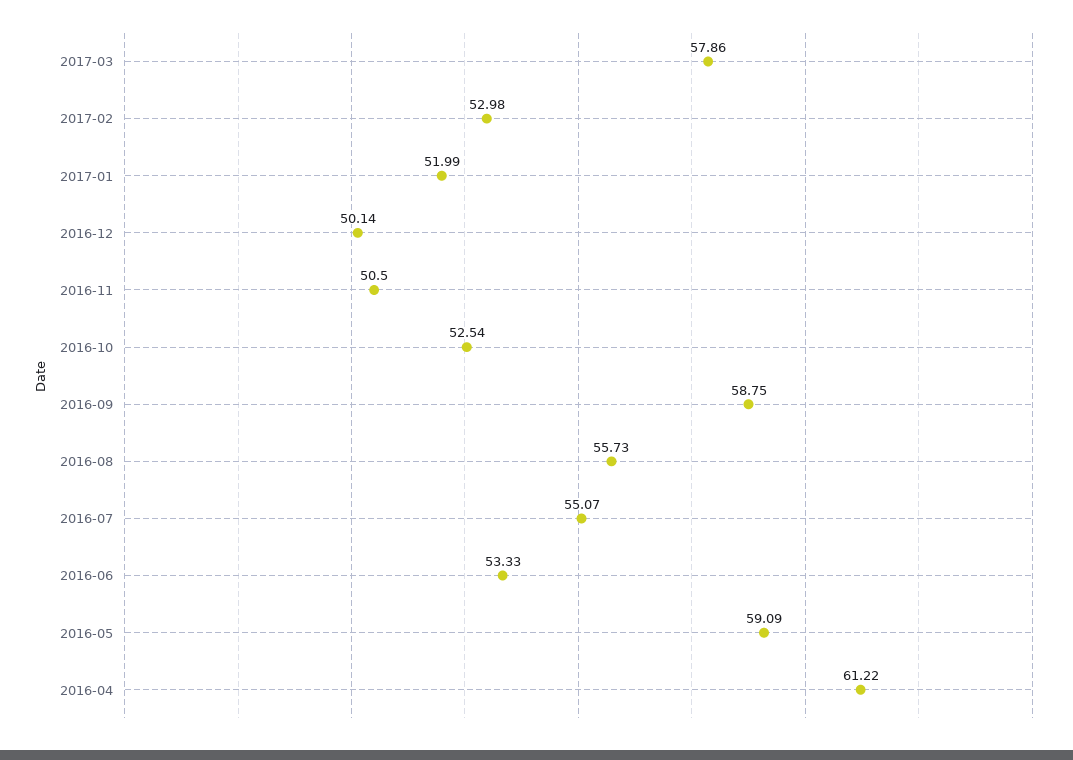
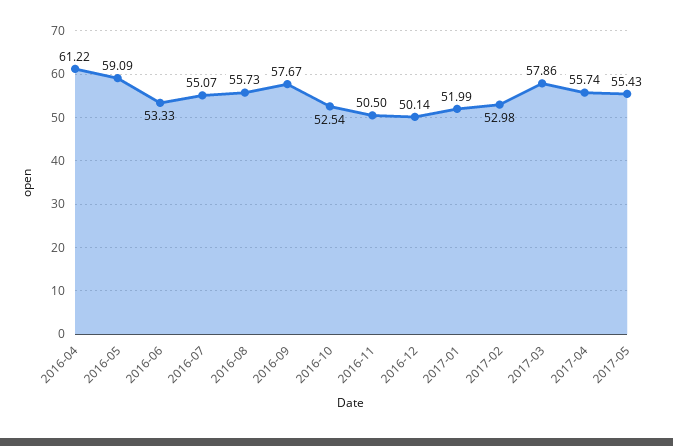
2016-09: 58.75 -> 57.67
2017-04: none -> 55.74
2017-05: none -> 55.43

